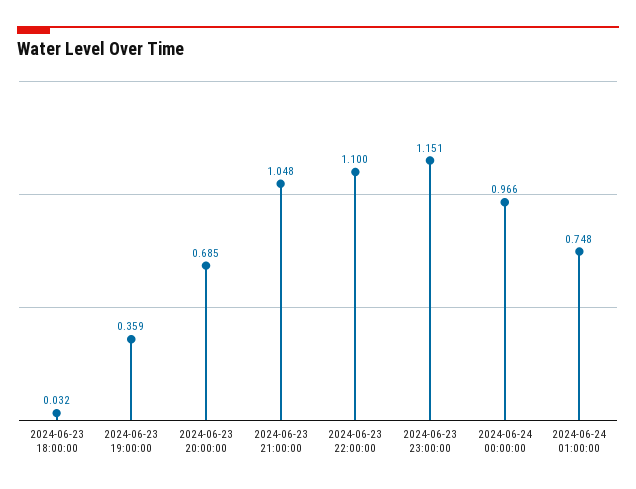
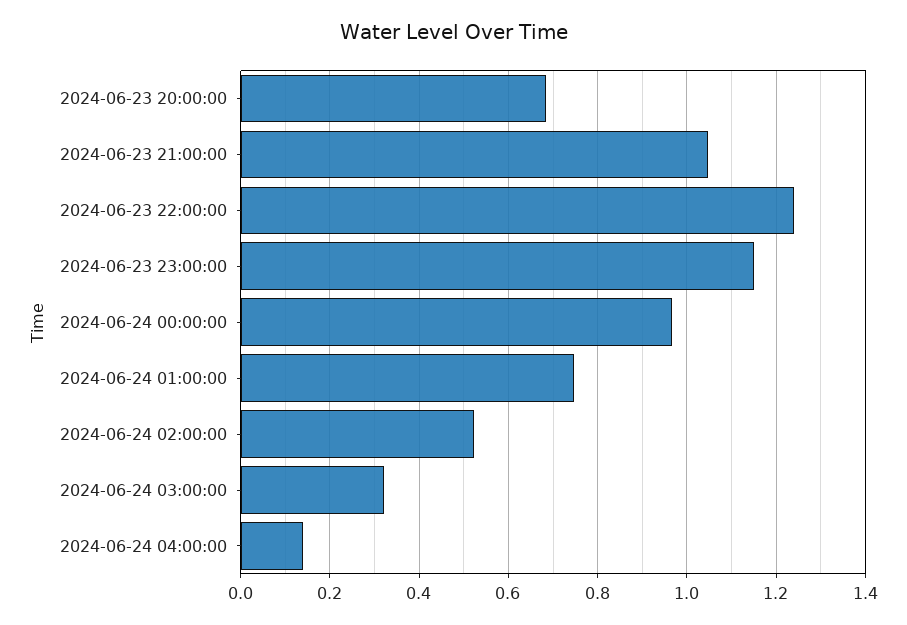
2024-06-23 18:00:00: 0.032 -> none
2024-06-23 19:00:00: 0.359 -> none
2024-06-23 22:00:00: 1.1 -> 1.24
2024-06-24 02:00:00: none -> 0.52
2024-06-24 03:00:00: none -> 0.32
2024-06-24 04:00:00: none -> 0.14

